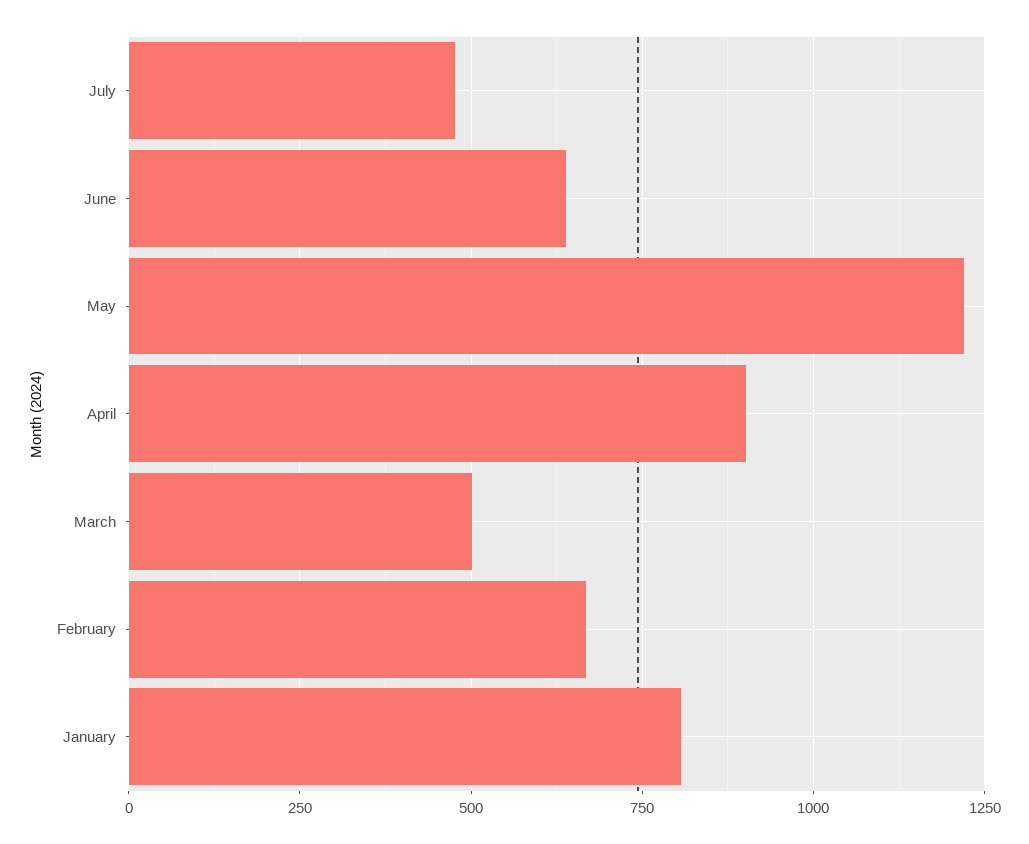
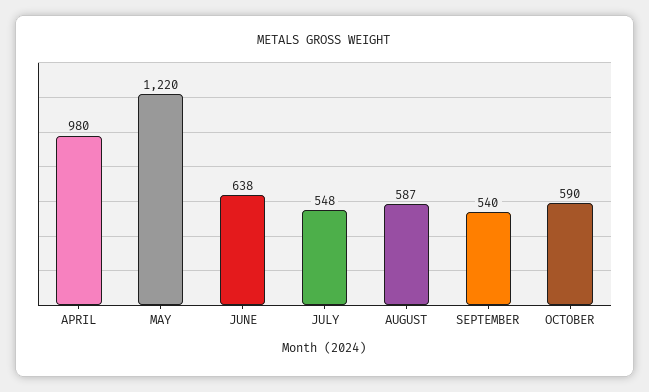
July: 475 -> 548
April: 900 -> 980
March: 500 -> none
February: 675 -> none
January: 800 -> none
AUGUST: none -> 587
SEPTEMBER: none -> 540
OCTOBER: none -> 590

